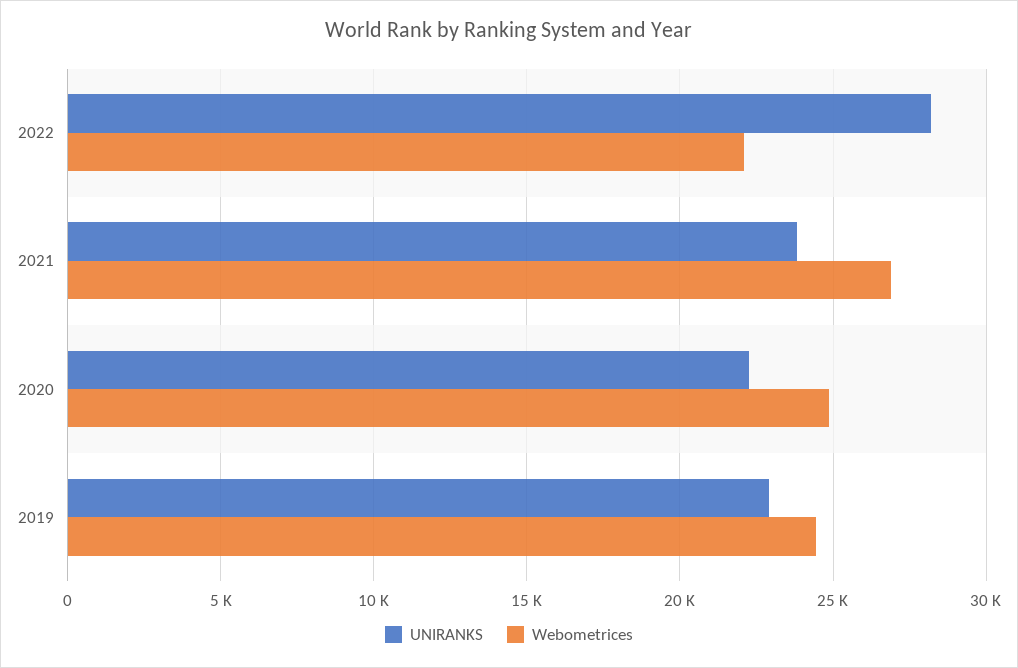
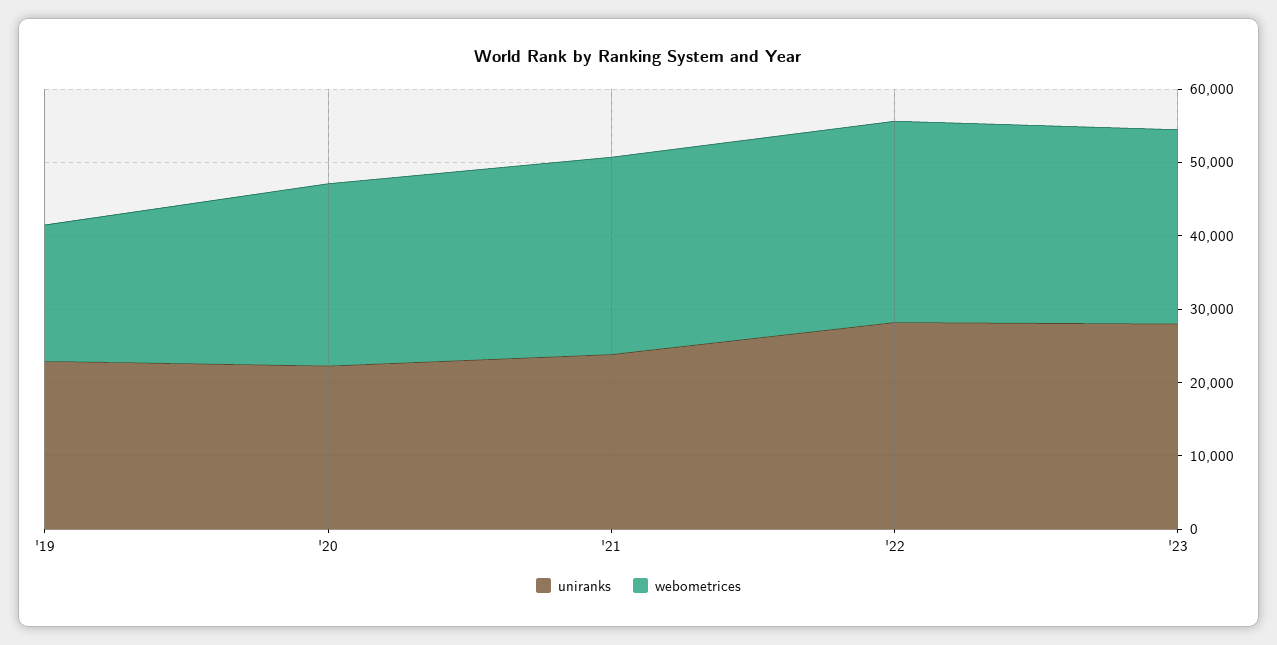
Webometrices, 2022: 22000 -> 28000
Webometrices, 2019: 24500 -> 18000
UNIRANKS, '23: none -> 28000
Webometrices, '23: none -> 26000

